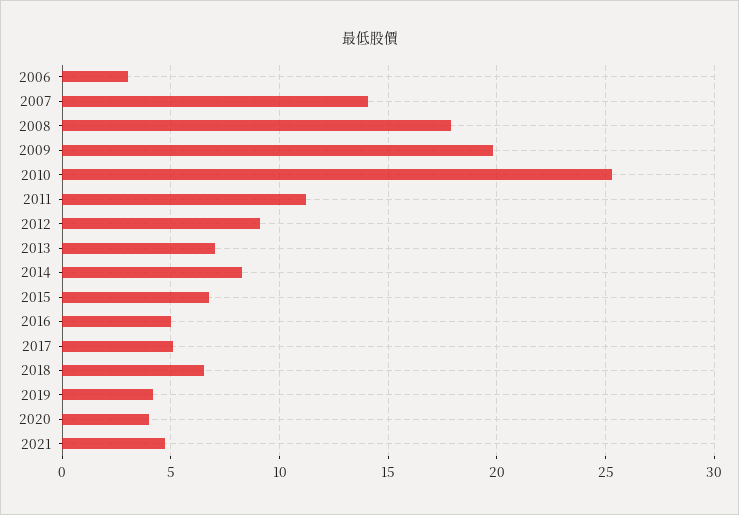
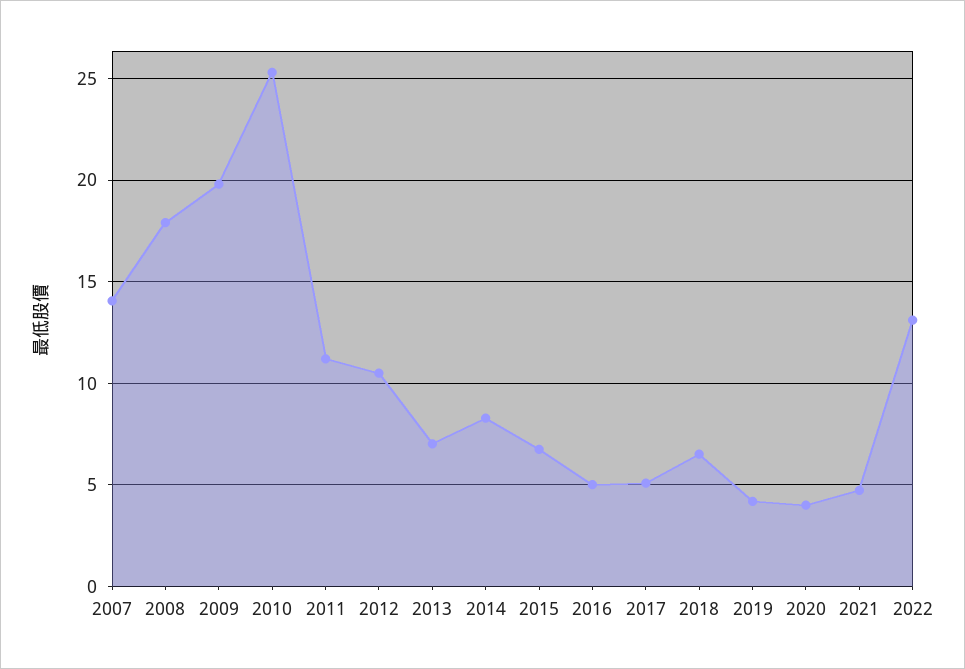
2006: 3 -> none
2012: 9 -> 10.5
2022: none -> 13

